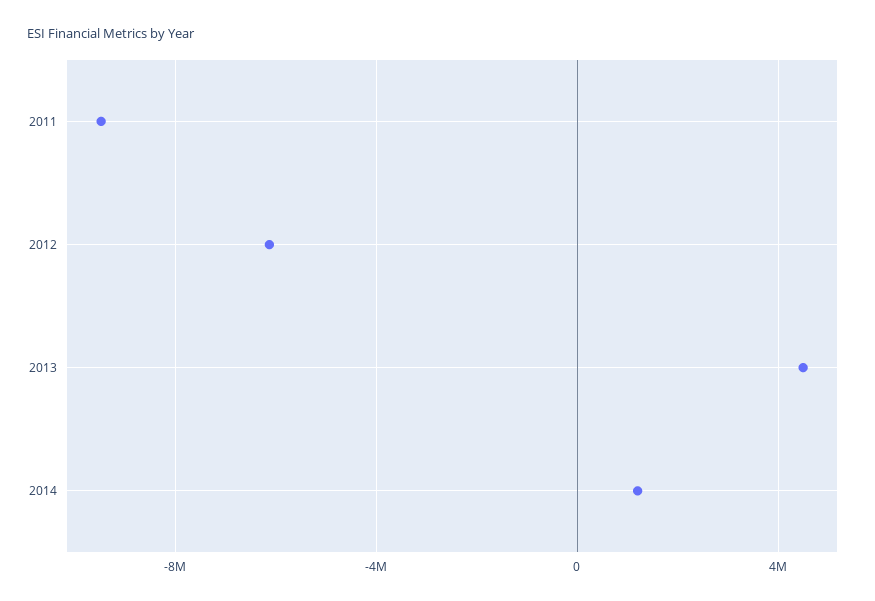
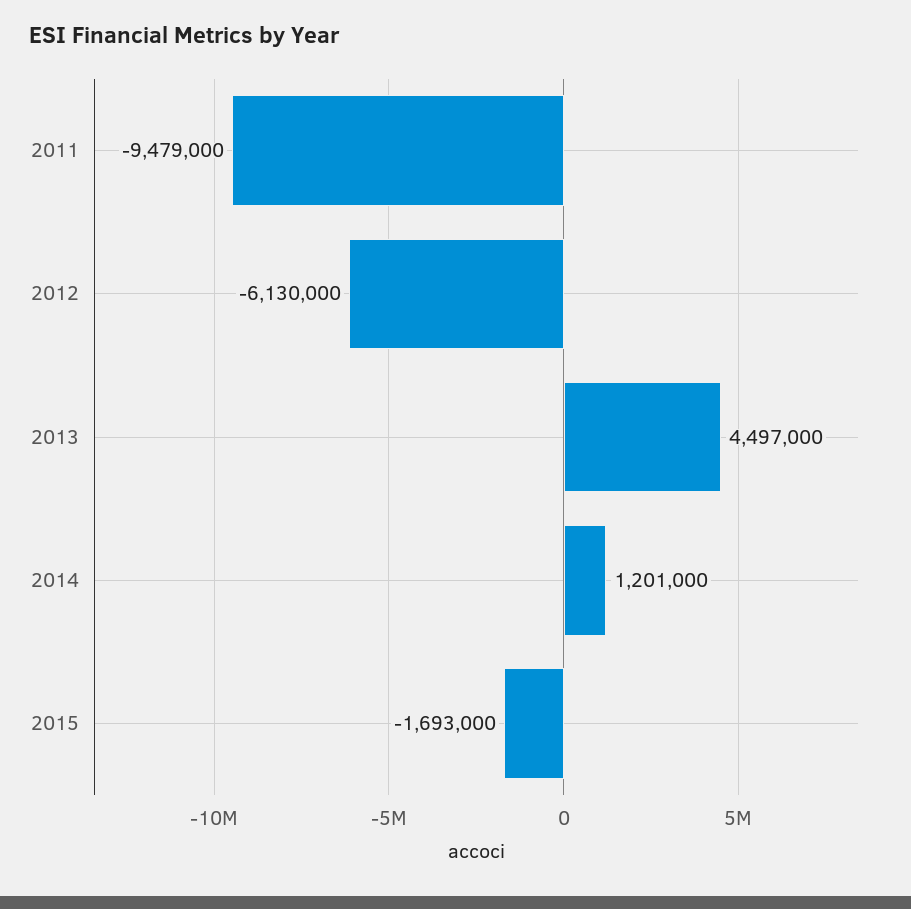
2015: none -> -1693000

